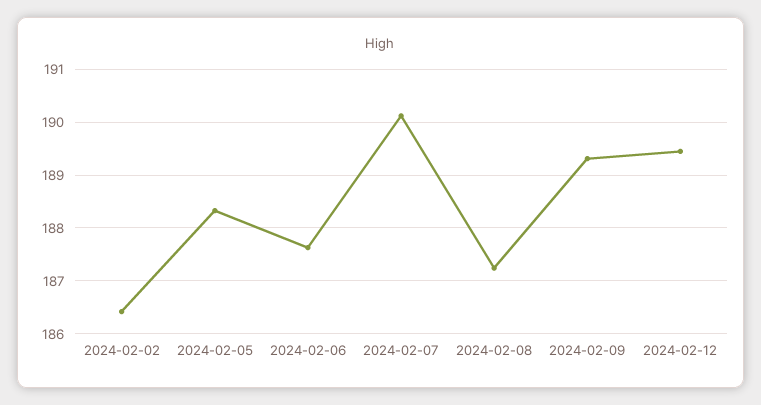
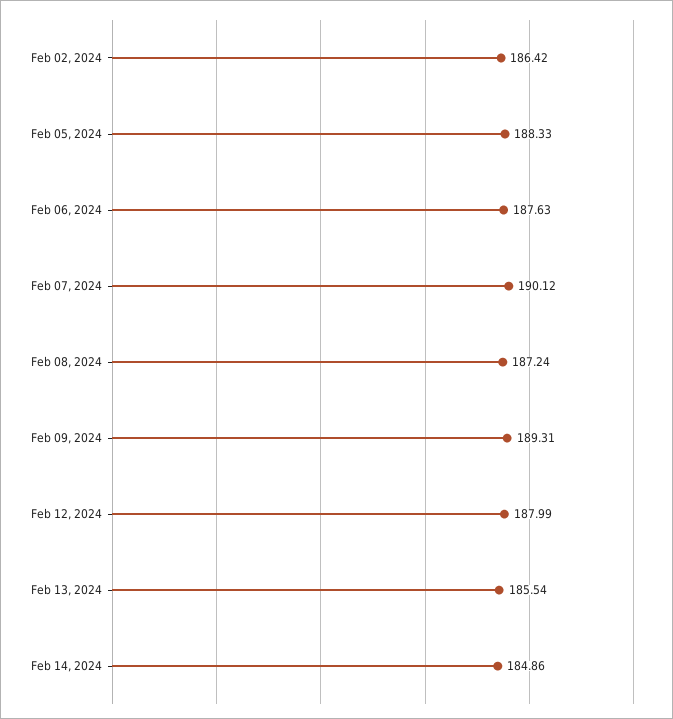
2024-02-12: 189.4 -> 187.99
Feb 13, 2024: none -> 185.54
Feb 14, 2024: none -> 184.86

